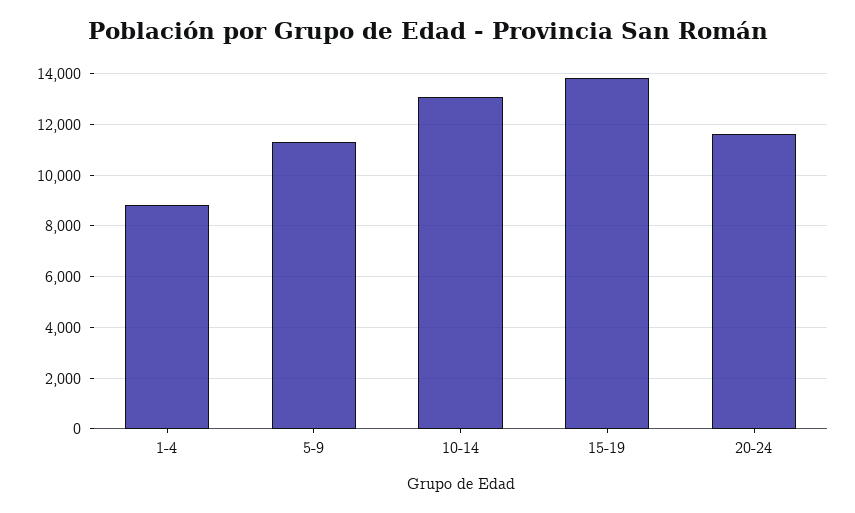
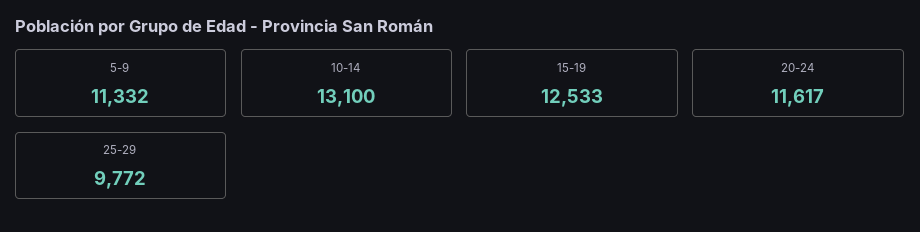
1-4: 8750 -> none
15-19: 13750 -> 12533
25-29: none -> 9772

